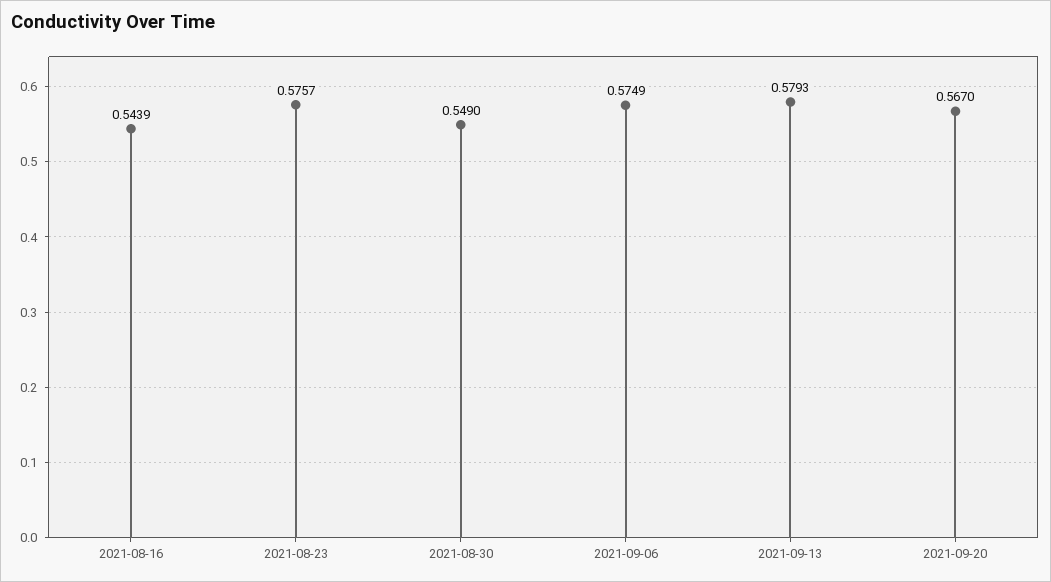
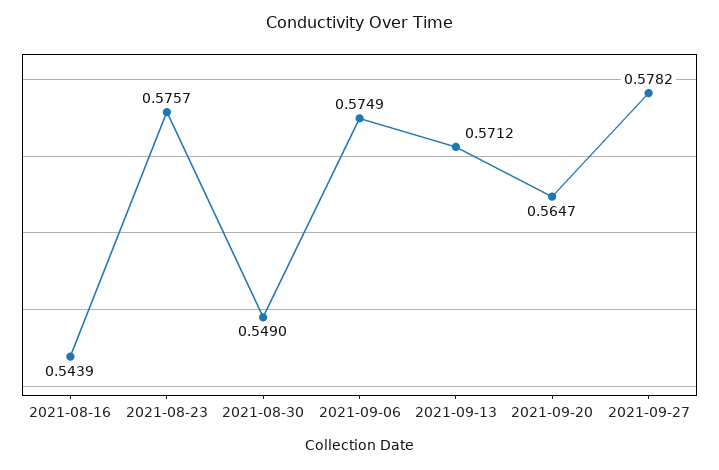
2021-09-13: 0.5793 -> 0.5712
2021-09-20: 0.567 -> 0.5647
2021-09-27: none -> 0.5782

